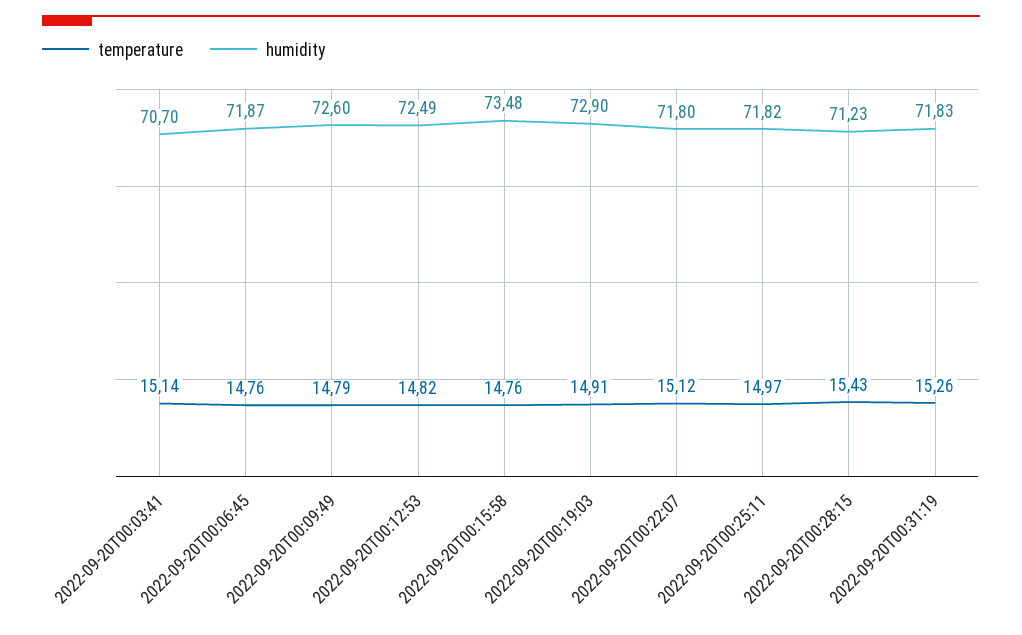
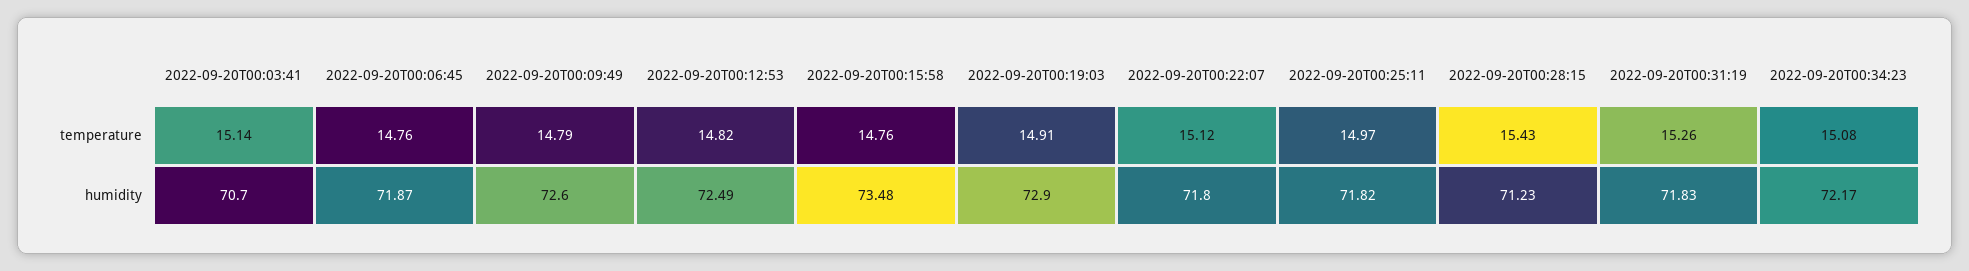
temperature, 2022-09-20T00:34:23: none -> 15.08
humidity, 2022-09-20T00:34:23: none -> 72.17

